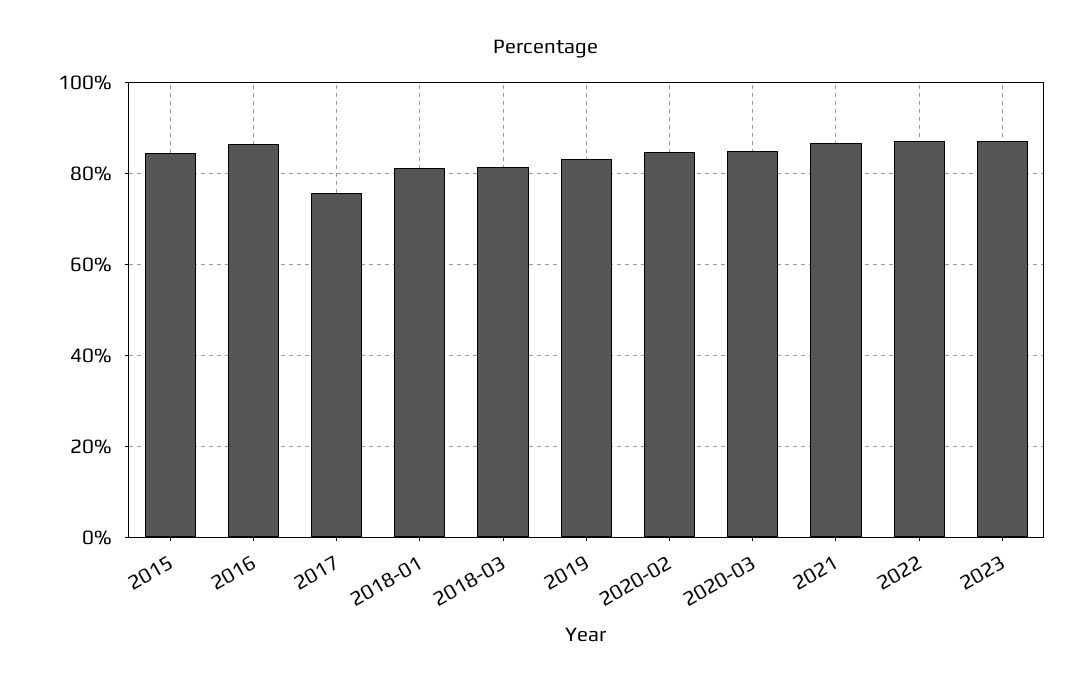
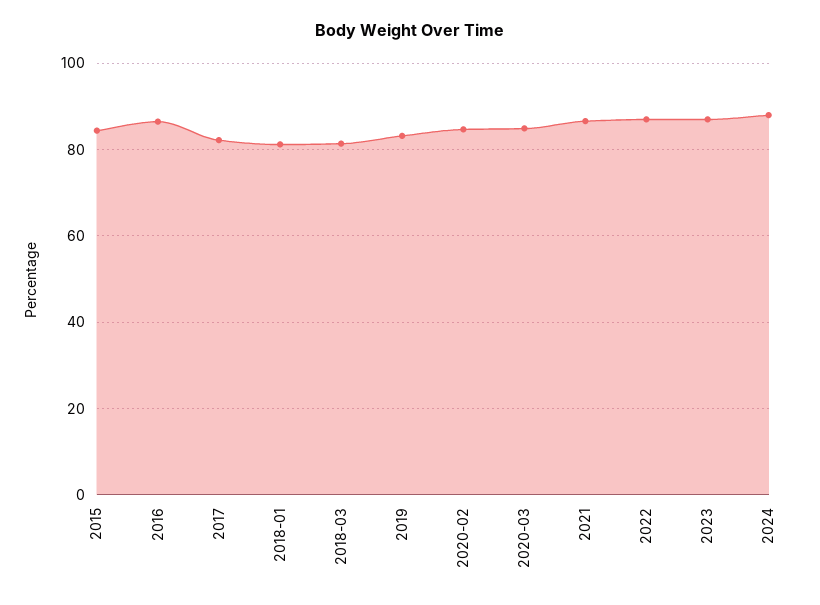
2017: 76 -> 82
2024: none -> 88

